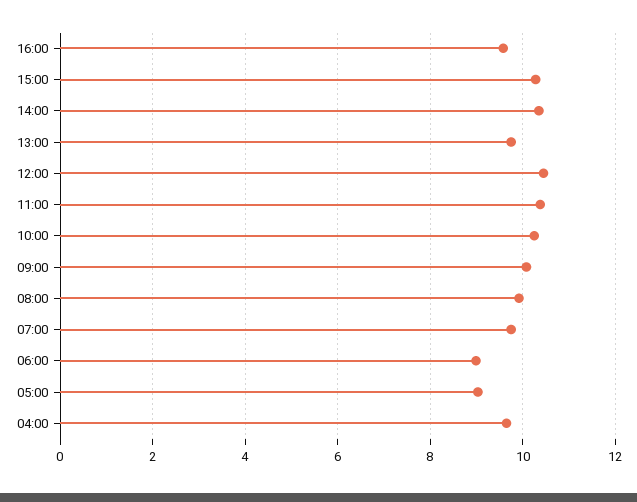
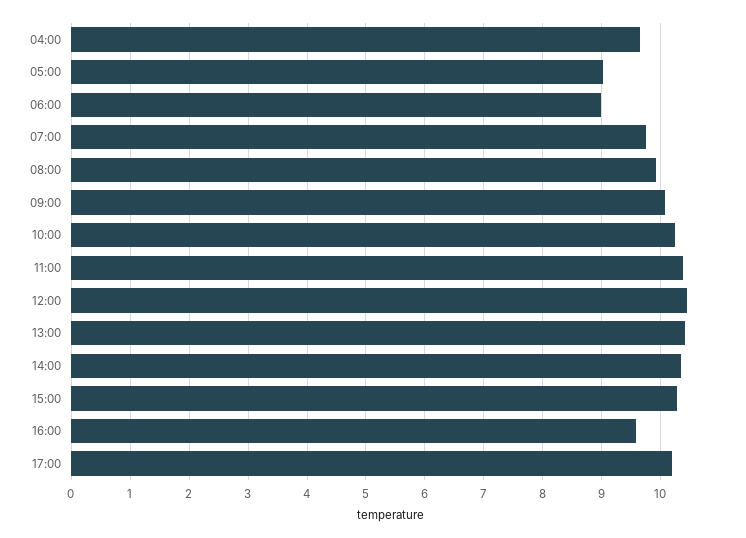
13:00: 9.8 -> 10.4
17:00: none -> 10.2

